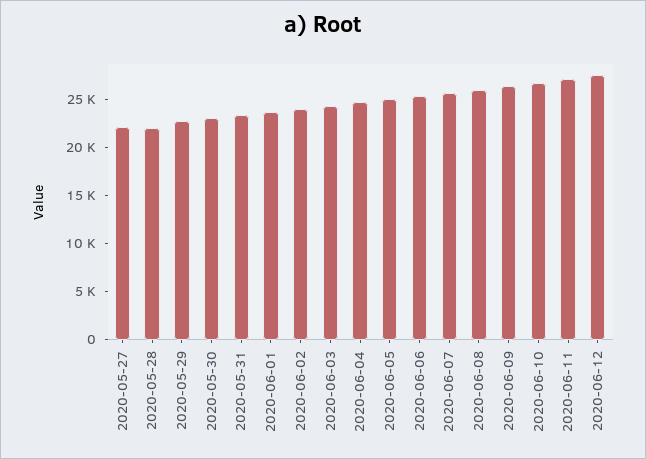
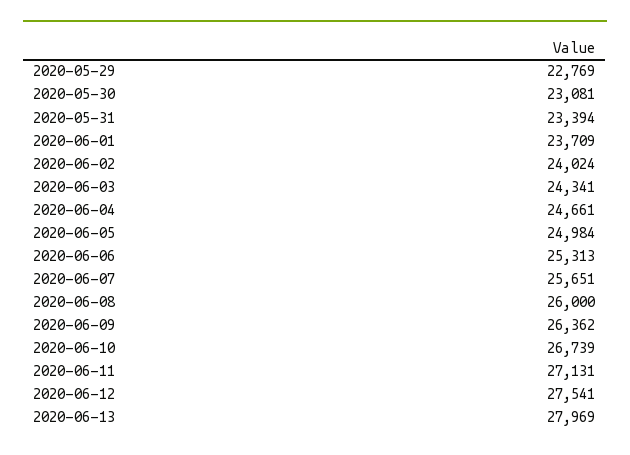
2020-05-27: 22000 -> none
2020-05-28: 22000 -> none
2020-06-13: none -> 27969

